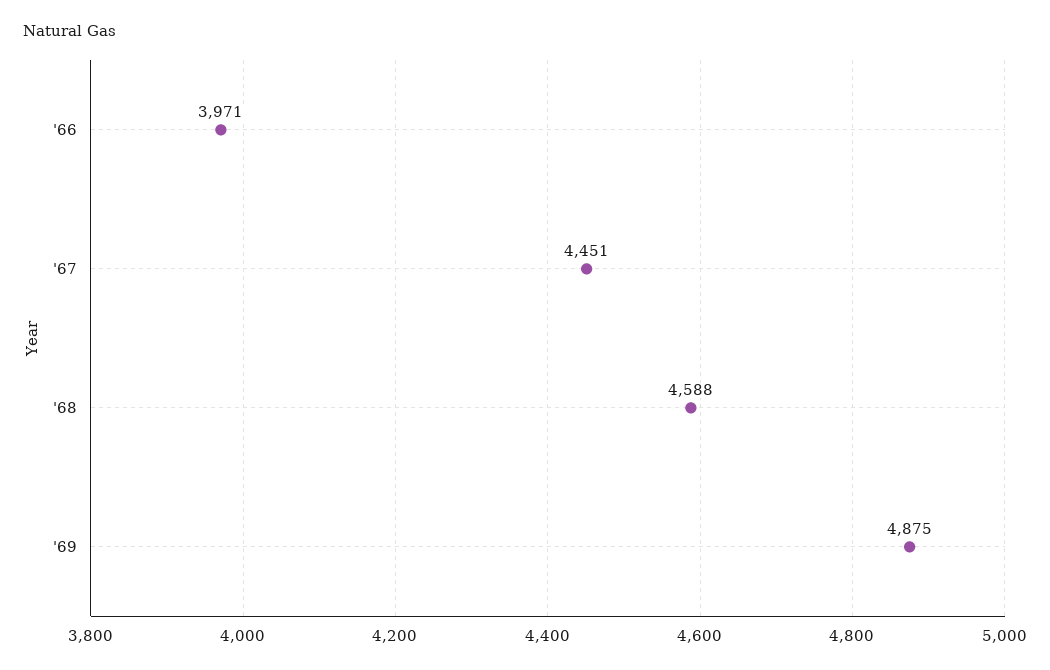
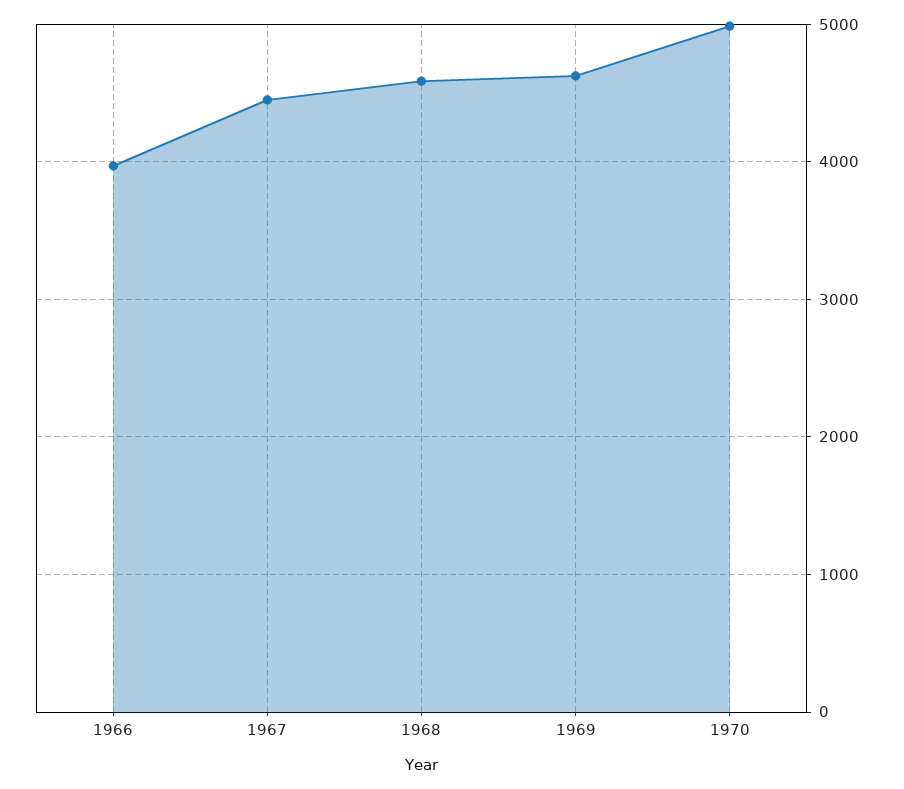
'69: 4875 -> 4600
1970: none -> 5000

